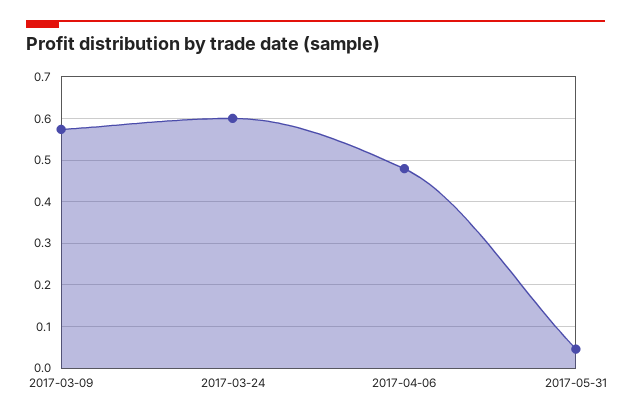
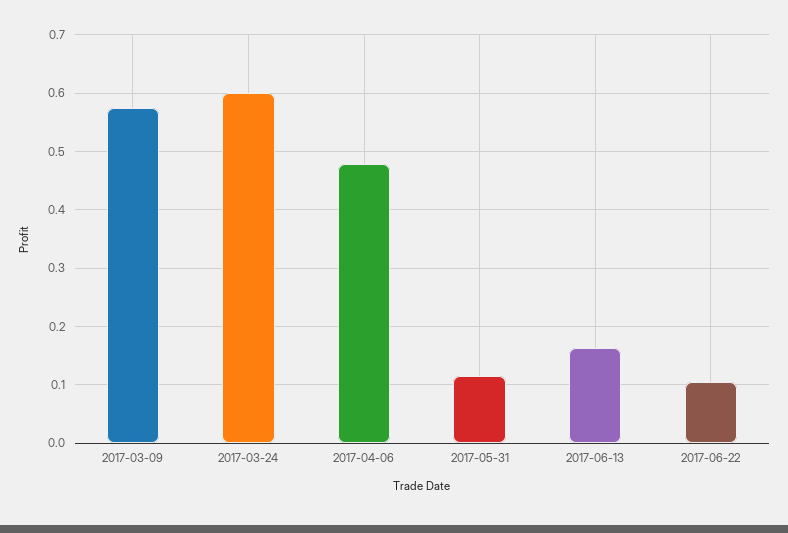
2017-05-31: 0.04 -> 0.12
2017-06-13: none -> 0.16
2017-06-22: none -> 0.1

